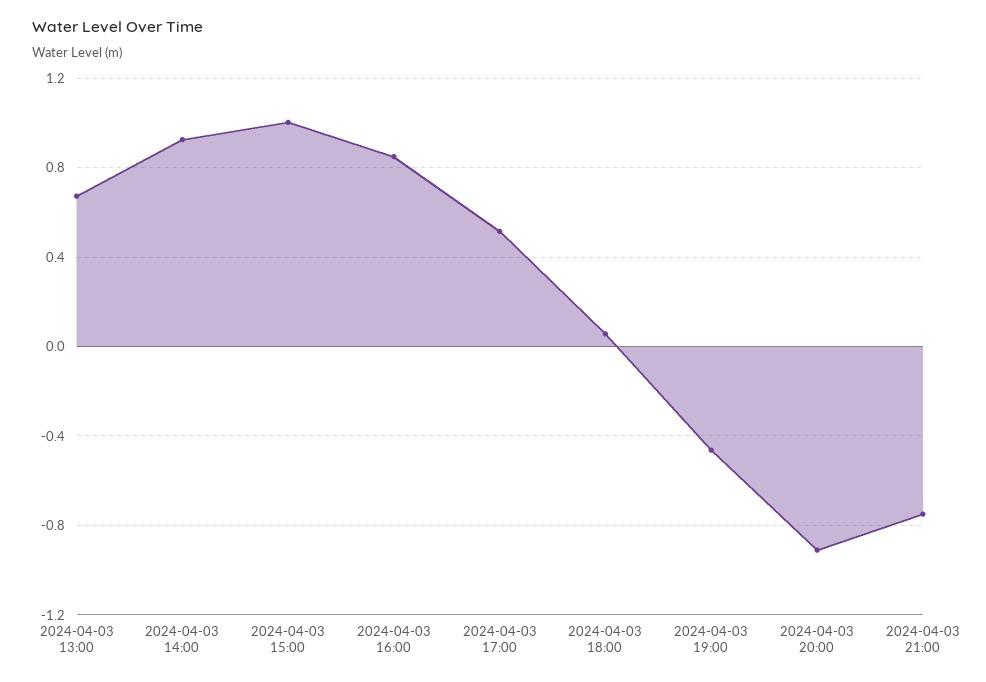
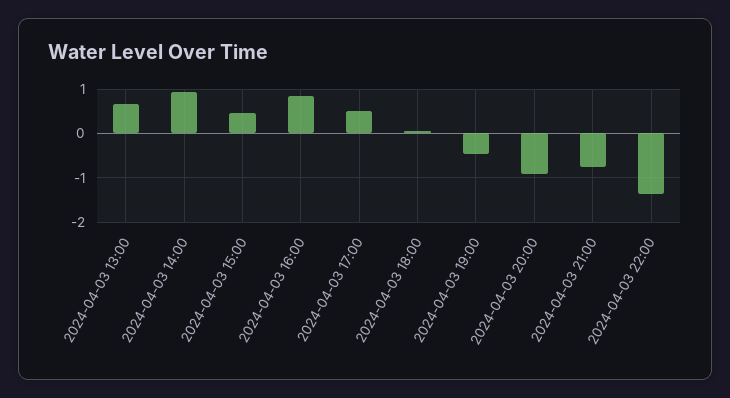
2024-04-03 15:00: 1 -> 0.4
2024-04-03 22:00: none -> -1.4

